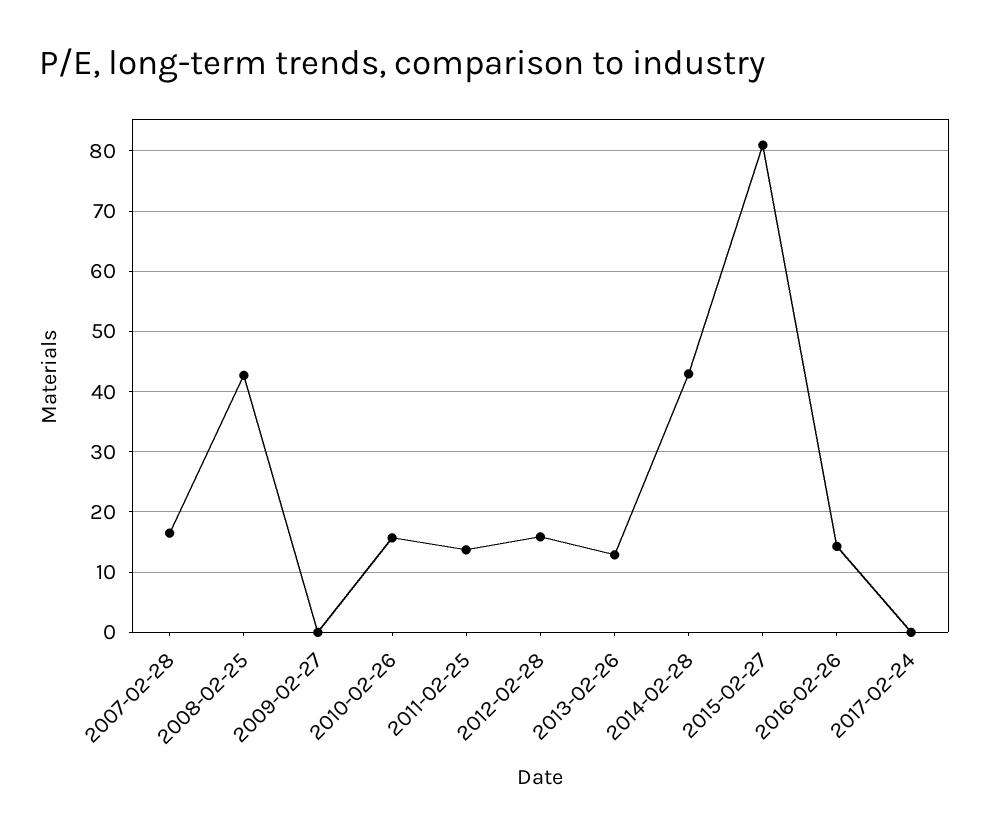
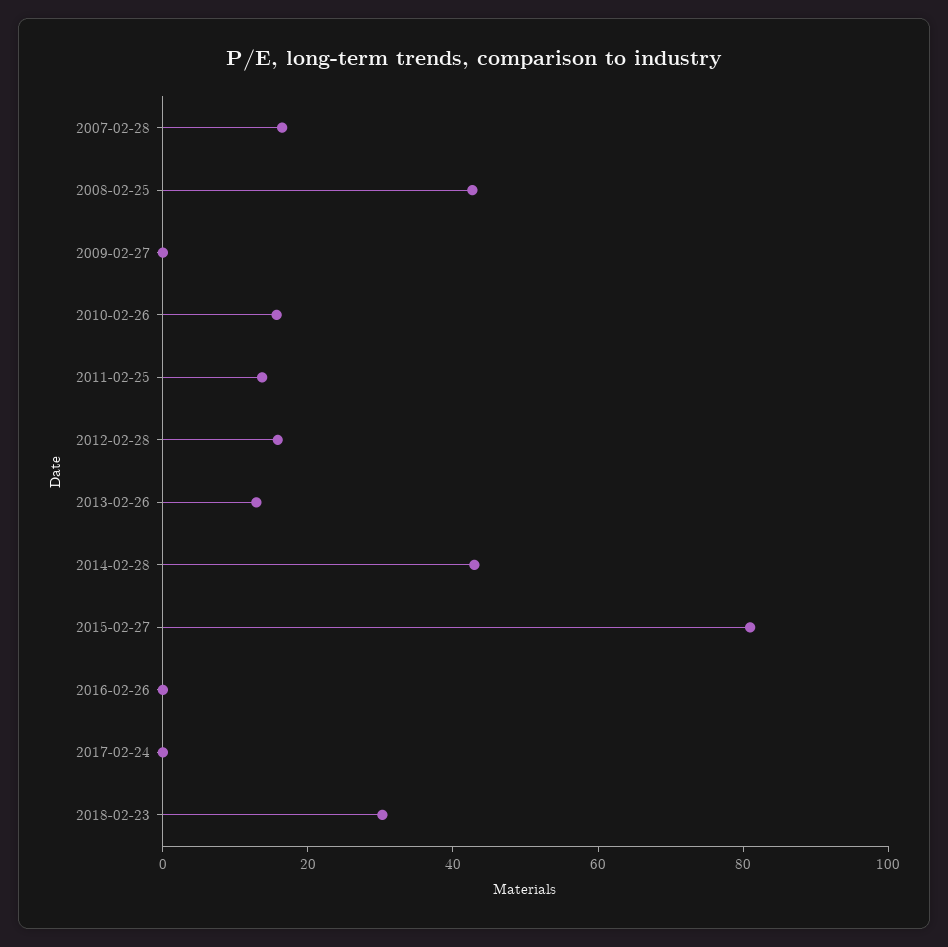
2016-02-26: 14 -> 0
2018-02-23: none -> 30

